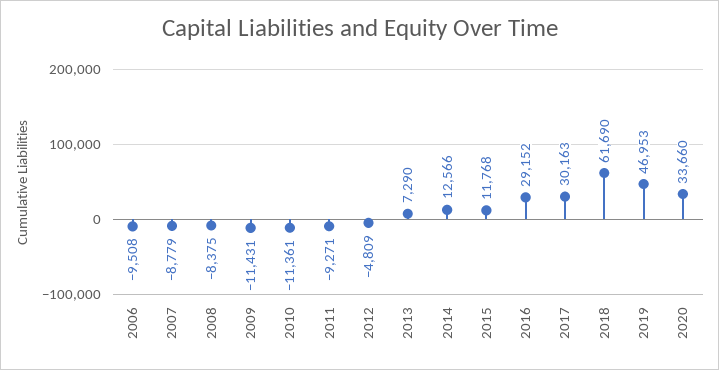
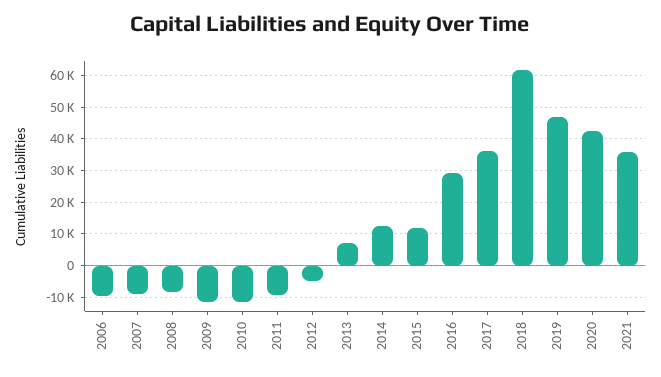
2017: 30163 -> 36000
2020: 33660 -> 42000
2021: none -> 36000

